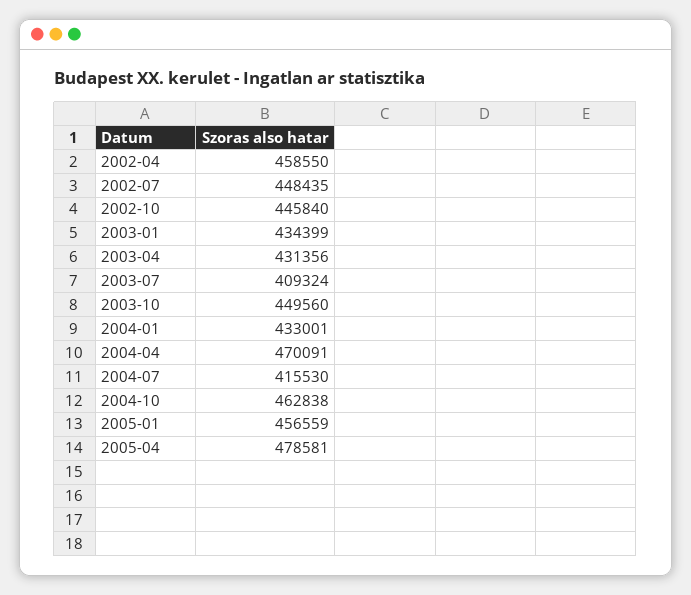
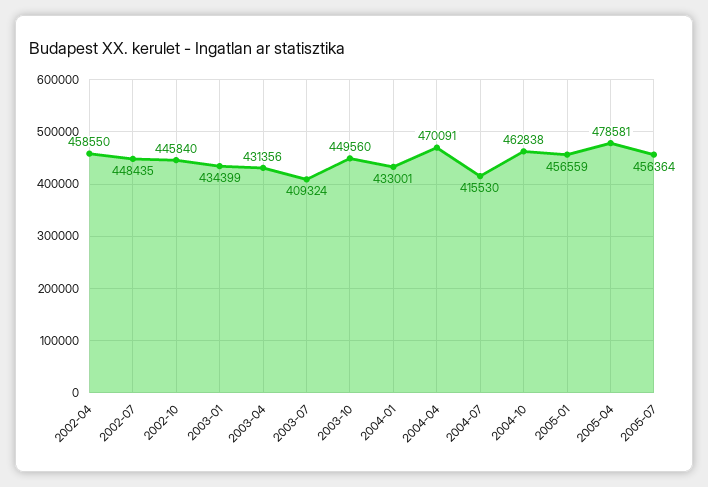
2005-07: none -> 456364

